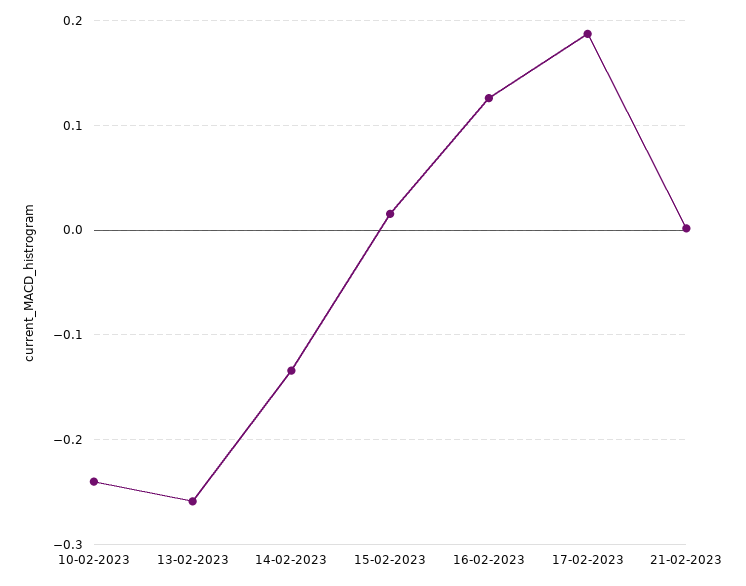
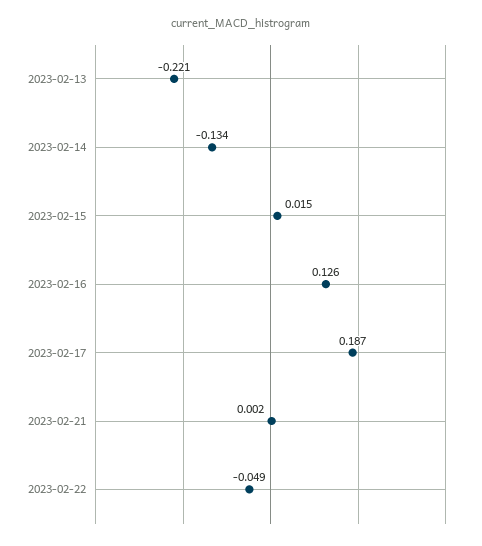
10-02-2023: -0.24 -> none
13-02-2023: -0.26 -> -0.221
2023-02-22: none -> -0.049

